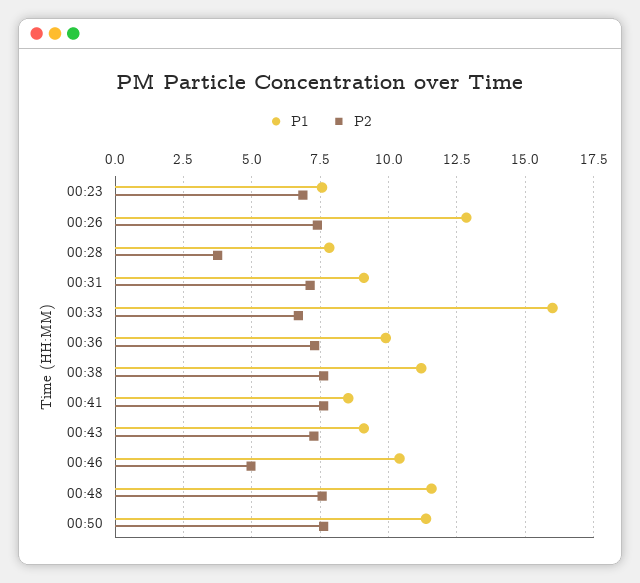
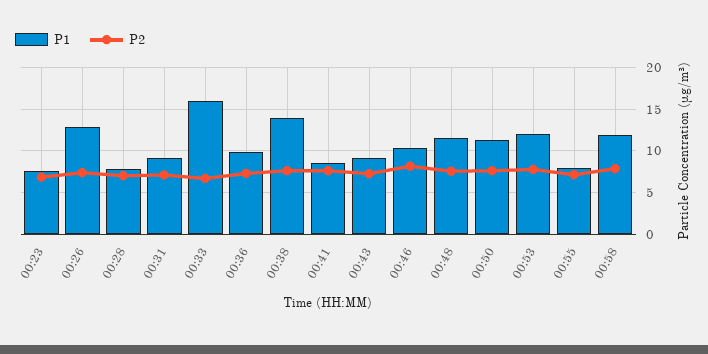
P2, 00:28: 3.75 -> 7
P1, 00:38: 11.25 -> 14
P2, 00:46: 5 -> 8
P1, 00:53: none -> 12
P2, 00:53: none -> 8
P1, 00:55: none -> 8
P2, 00:55: none -> 7
P1, 00:58: none -> 12
P2, 00:58: none -> 8

